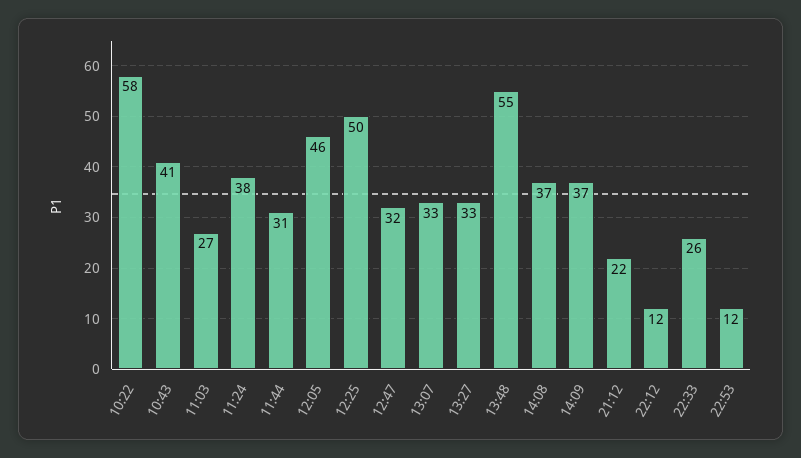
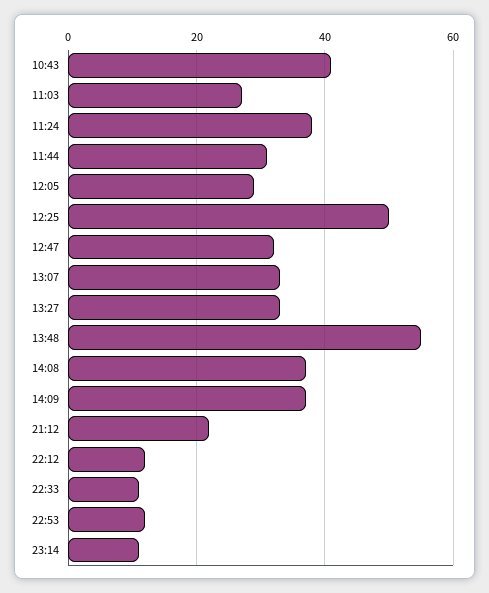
10:22: 58 -> none
12:05: 46 -> 30
22:33: 26 -> 10
23:14: none -> 10

